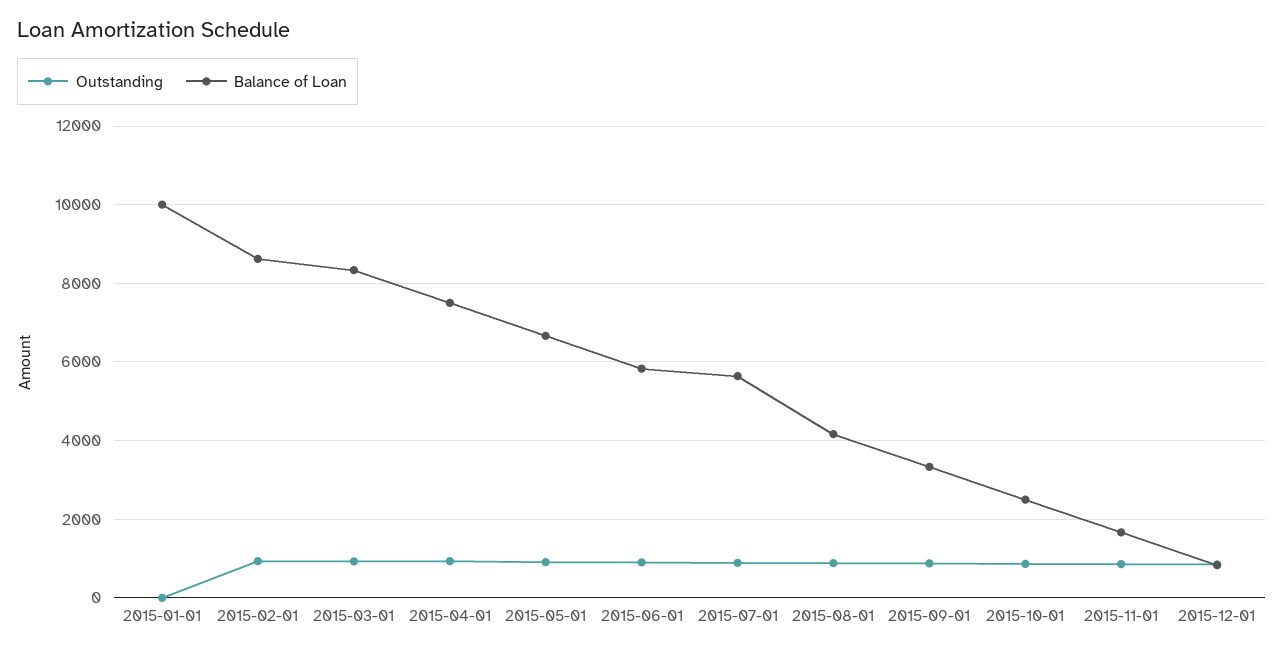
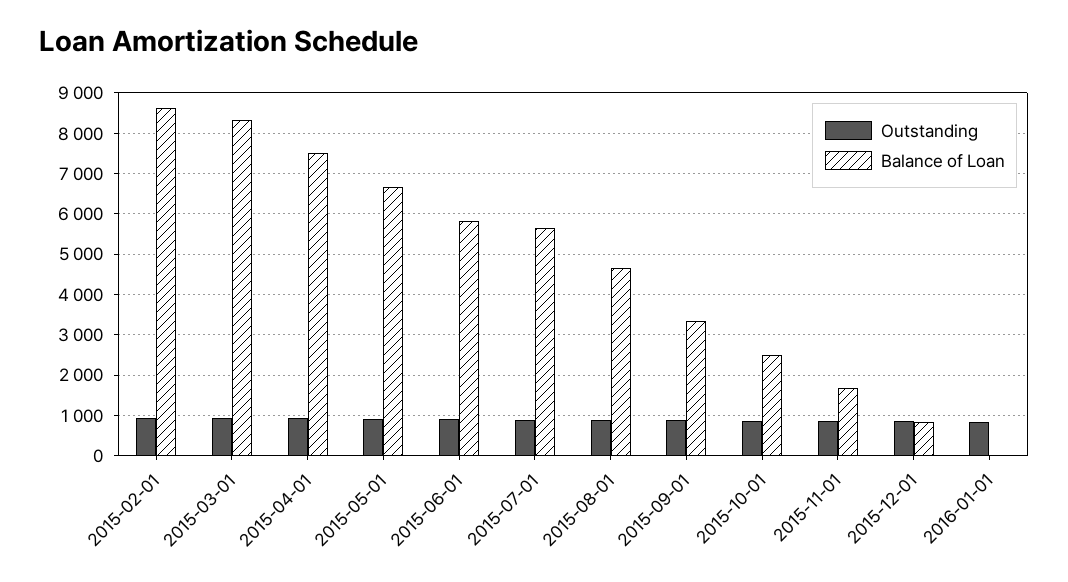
Outstanding, 2015-01-01: 0 -> none
Balance of Loan, 2015-01-01: 10000 -> none
Balance of Loan, 2015-08-01: 4200 -> 4600
Outstanding, 2016-01-01: none -> 800
Balance of Loan, 2016-01-01: none -> 0

